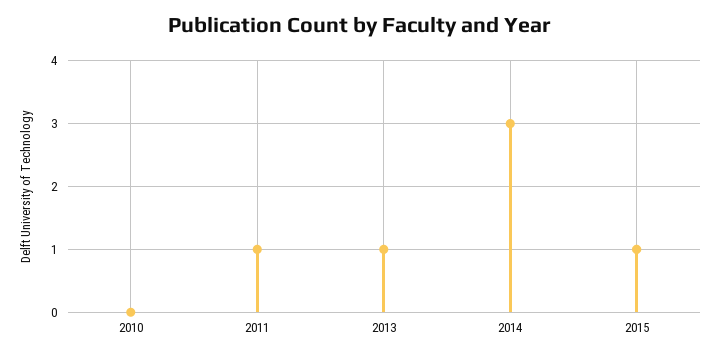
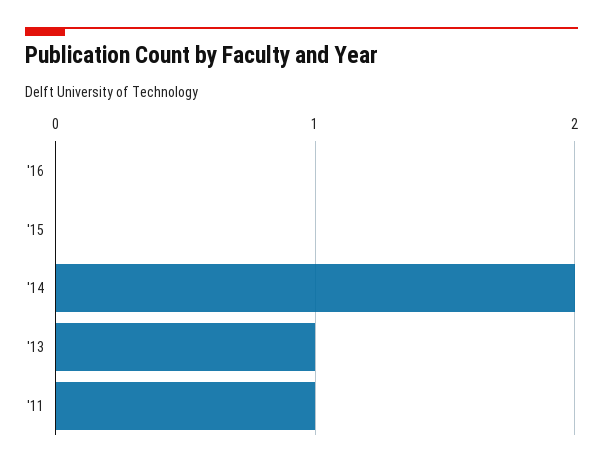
2010: 0 -> none
2014: 3 -> 2
2015: 1 -> 0
'16: none -> 0

